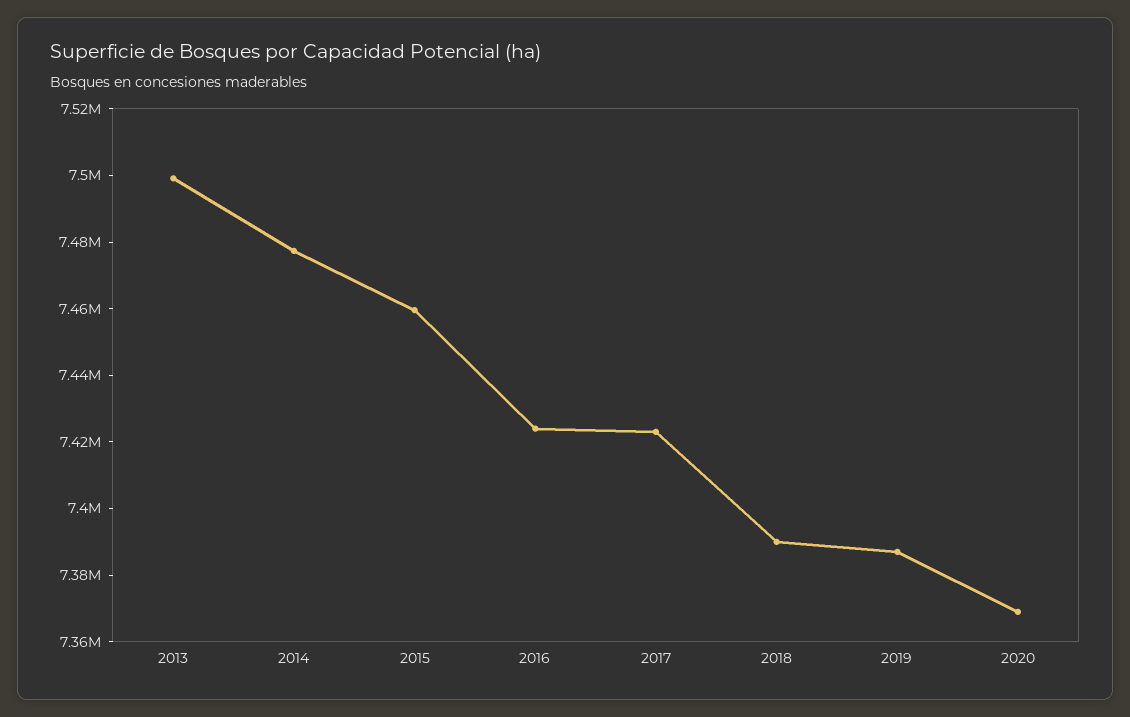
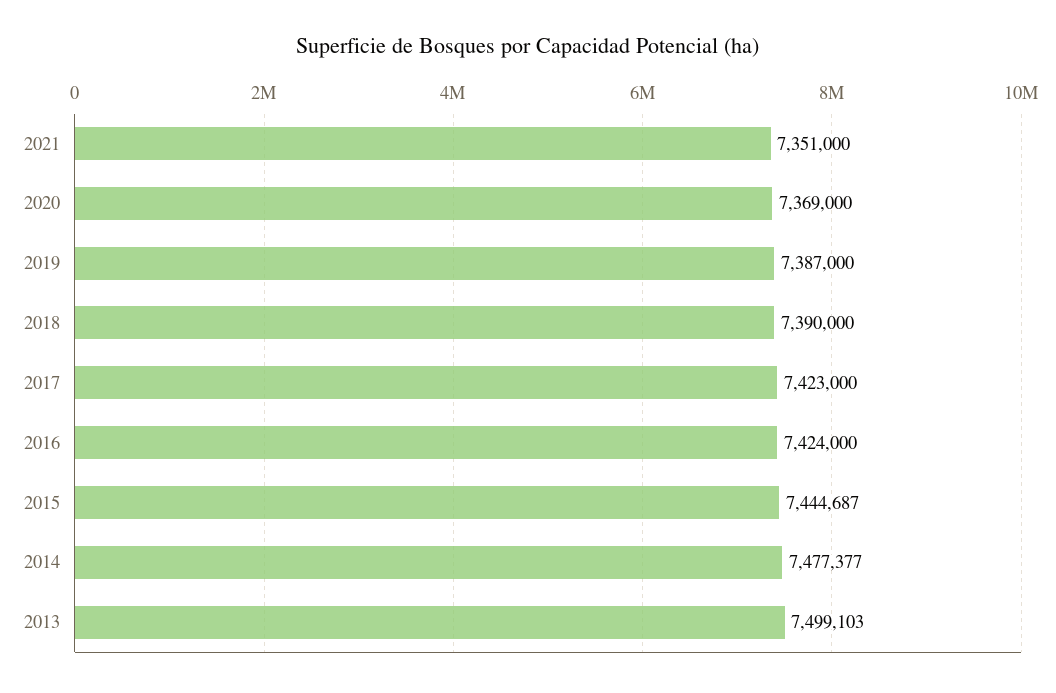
2015: 7460000 -> 7444687
2021: none -> 7351000

